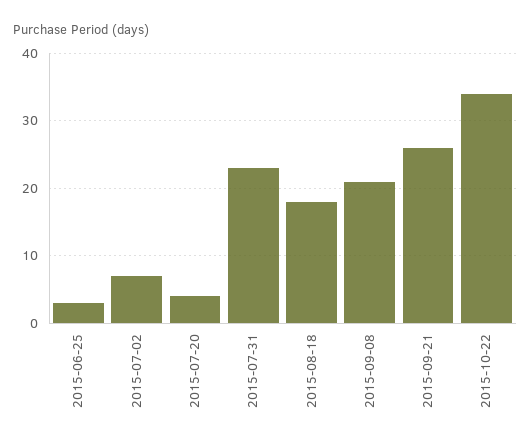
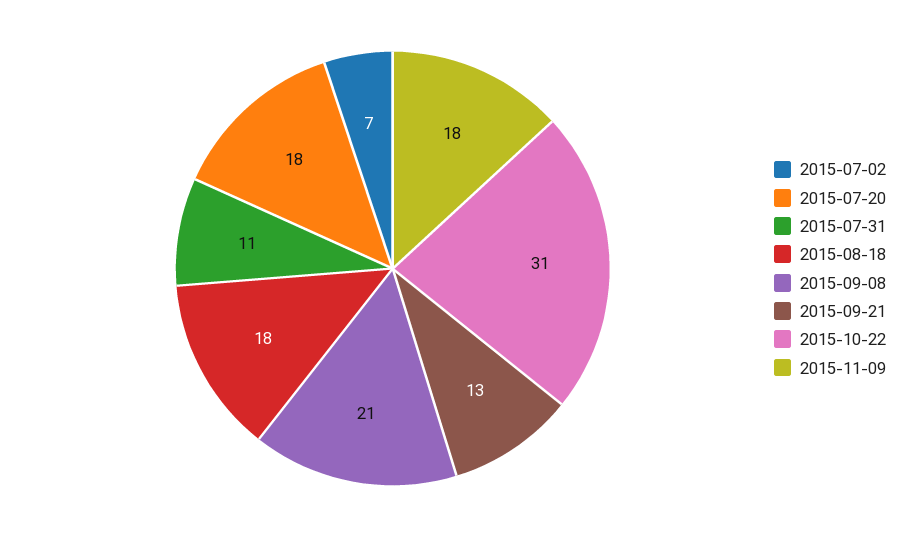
2015-06-25: 3 -> none
2015-07-20: 4 -> 18
2015-07-31: 23 -> 11
2015-09-21: 26 -> 13
2015-10-22: 34 -> 31
2015-11-09: none -> 18

